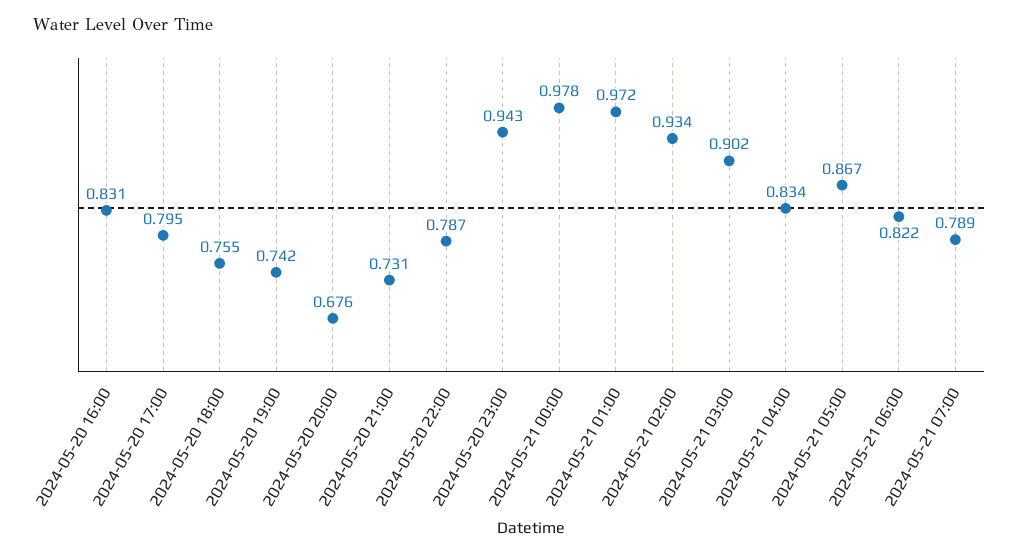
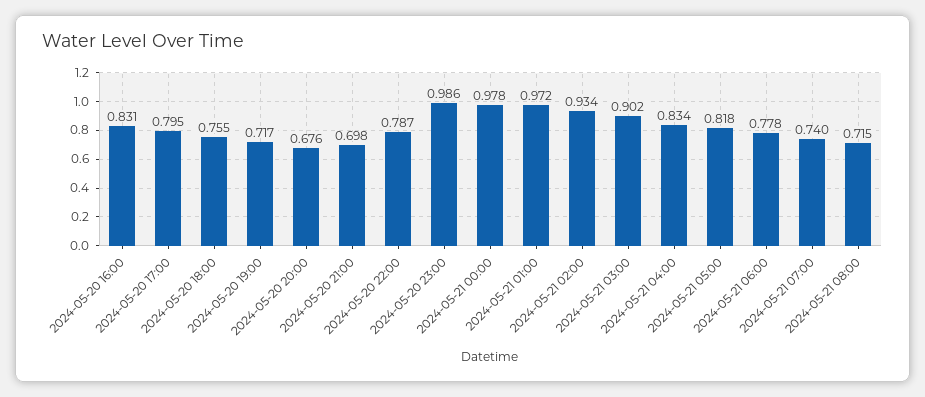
2024-05-20 19:00: 0.742 -> 0.717
2024-05-20 21:00: 0.731 -> 0.698
2024-05-20 23:00: 0.943 -> 0.986
2024-05-21 05:00: 0.867 -> 0.818
2024-05-21 06:00: 0.822 -> 0.778
2024-05-21 07:00: 0.789 -> 0.74
2024-05-21 08:00: none -> 0.715

